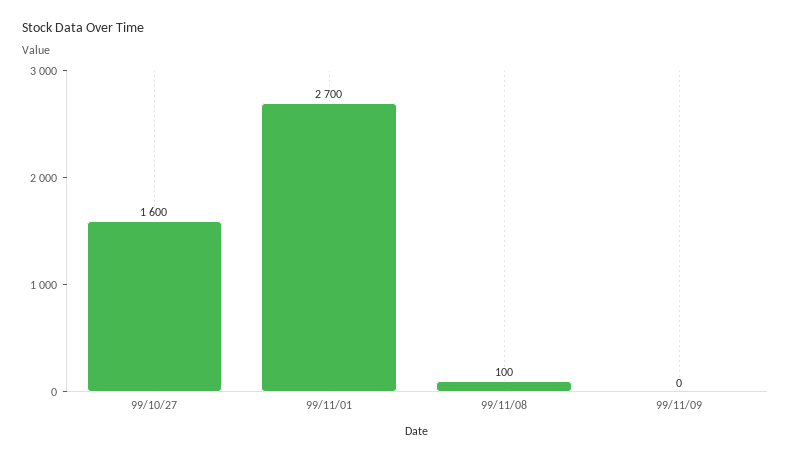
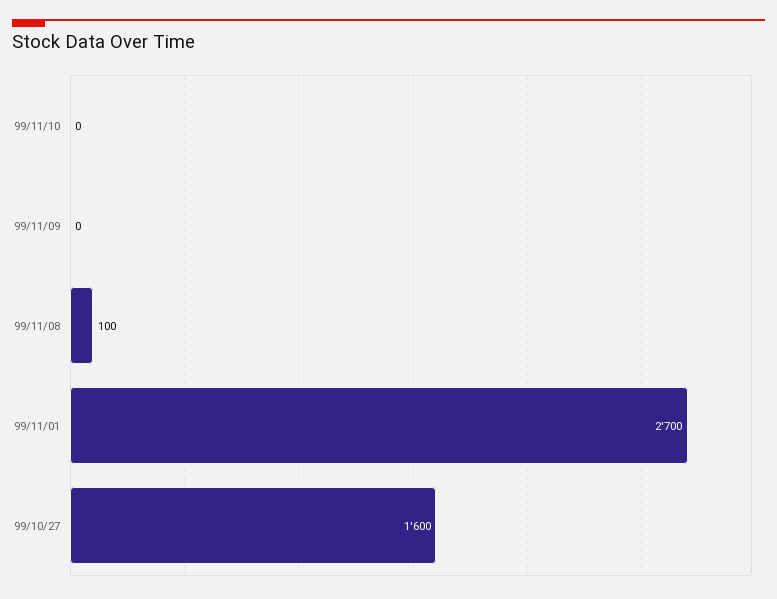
99/11/10: none -> 0

